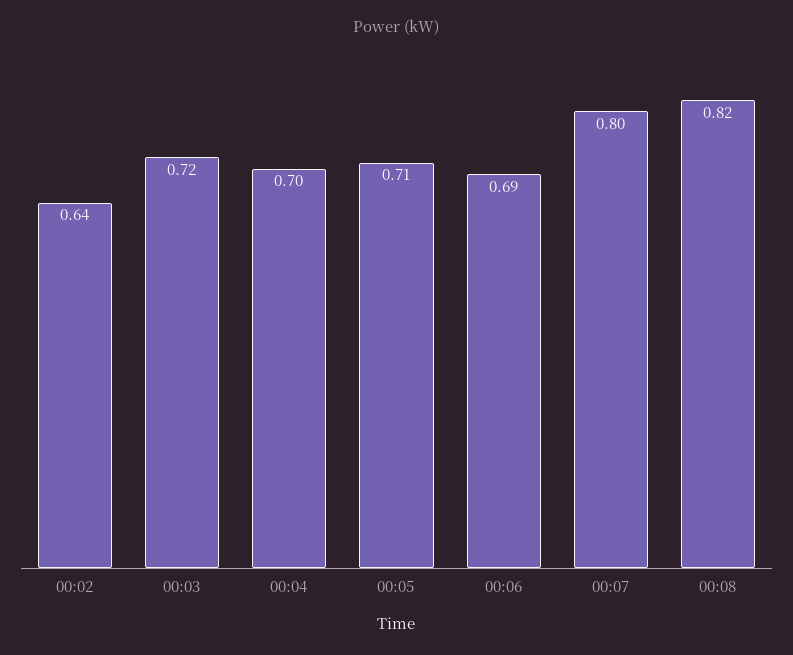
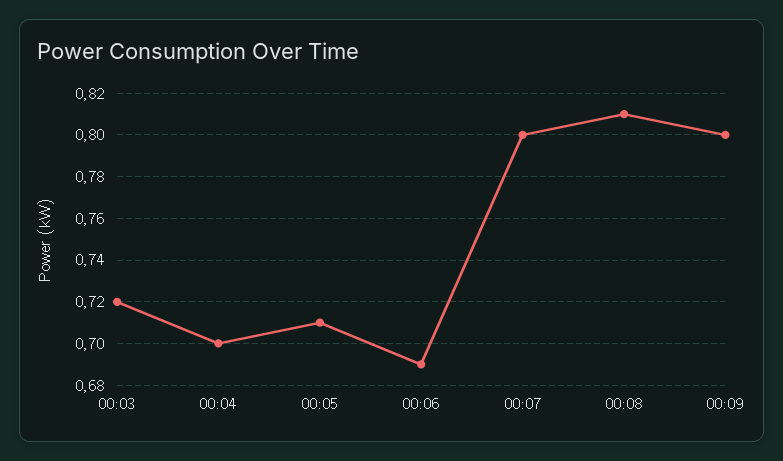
00:02: 0.64 -> none
00:08: 0.82 -> 0.81
00:09: none -> 0.8

